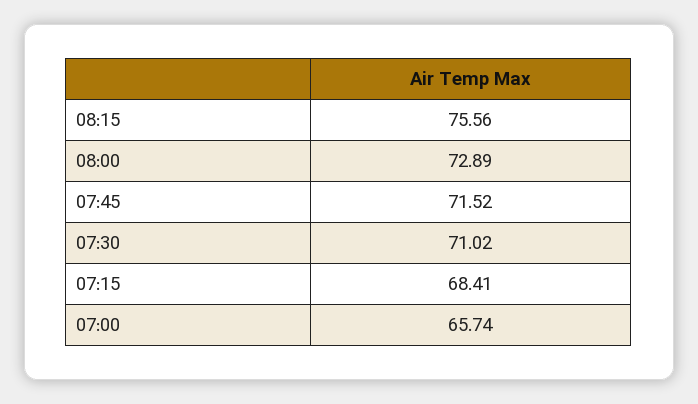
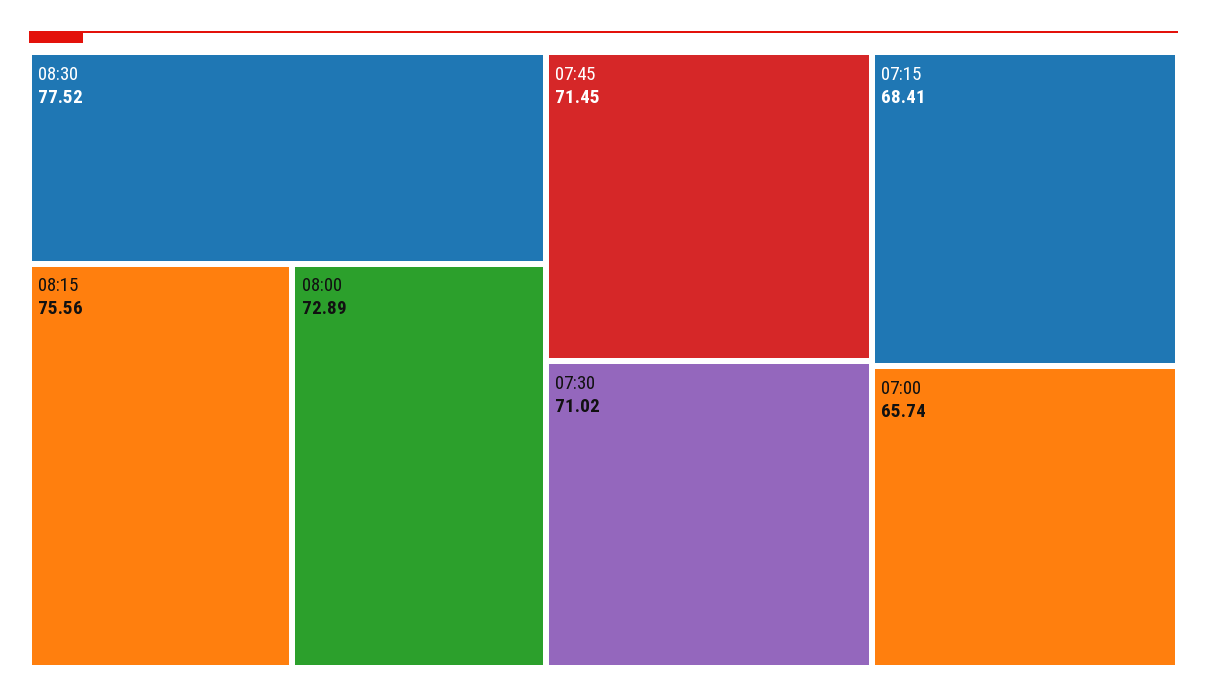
07:45: 71.52 -> 71.45
08:30: none -> 77.52

